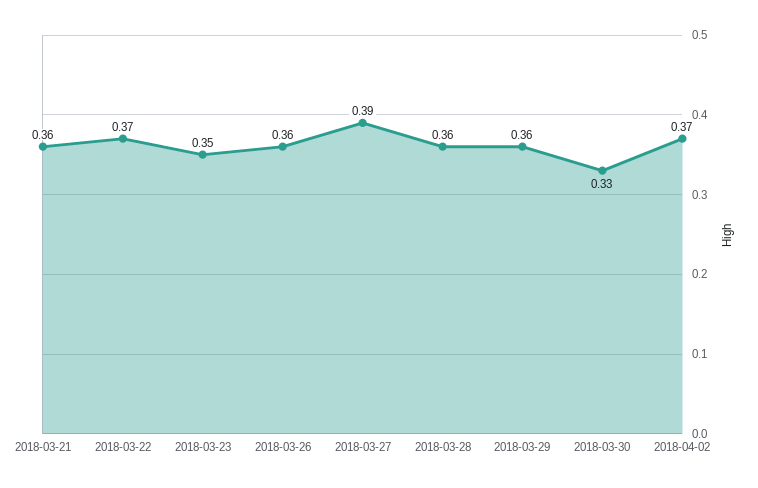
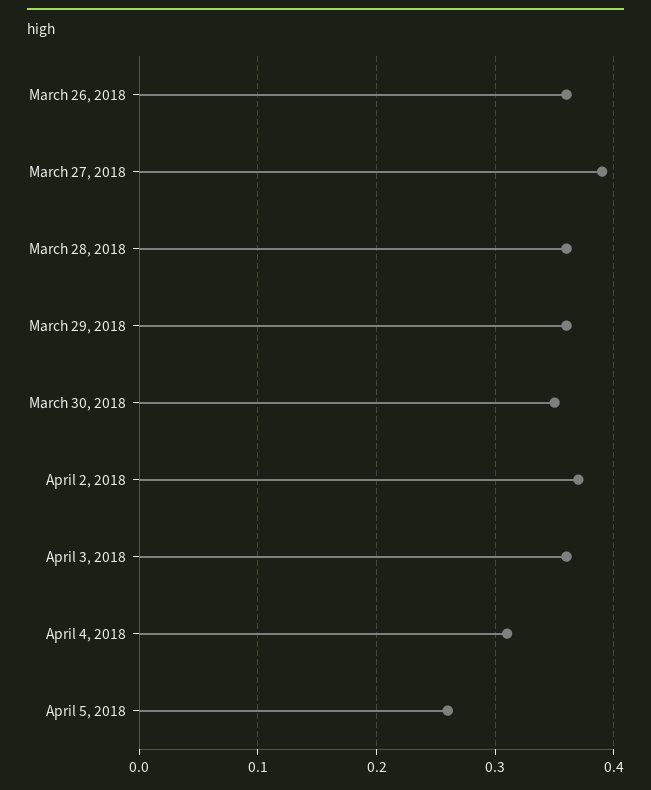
2018-03-21: 0.36 -> none
2018-03-22: 0.37 -> none
2018-03-23: 0.35 -> none
2018-03-30: 0.33 -> 0.35
April 3, 2018: none -> 0.36
April 4, 2018: none -> 0.31
April 5, 2018: none -> 0.26

